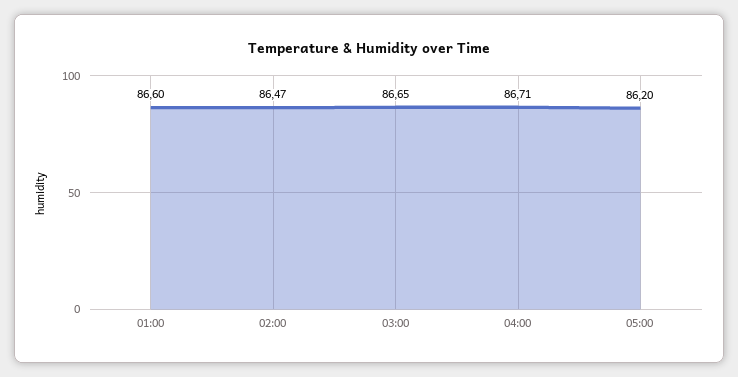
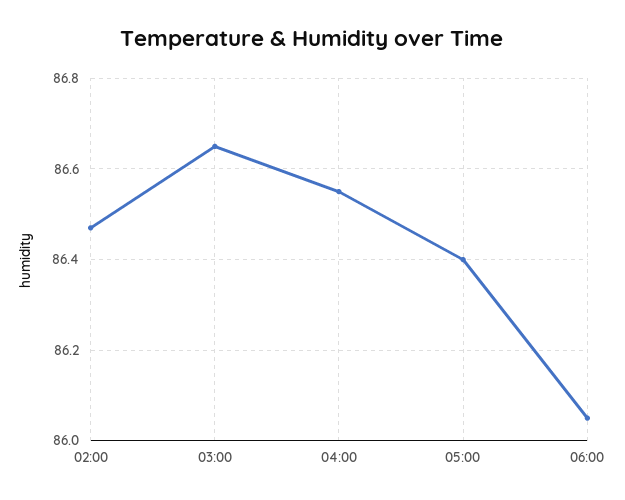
01:00: 86.6 -> none
04:00: 86.71 -> 86.55
05:00: 86.2 -> 86.4
06:00: none -> 86.05

